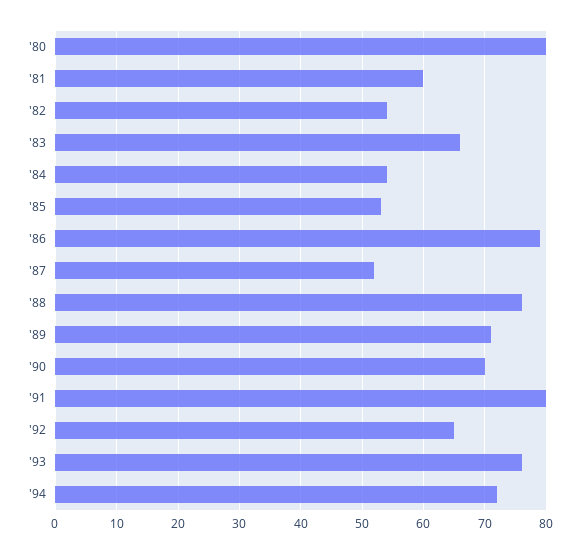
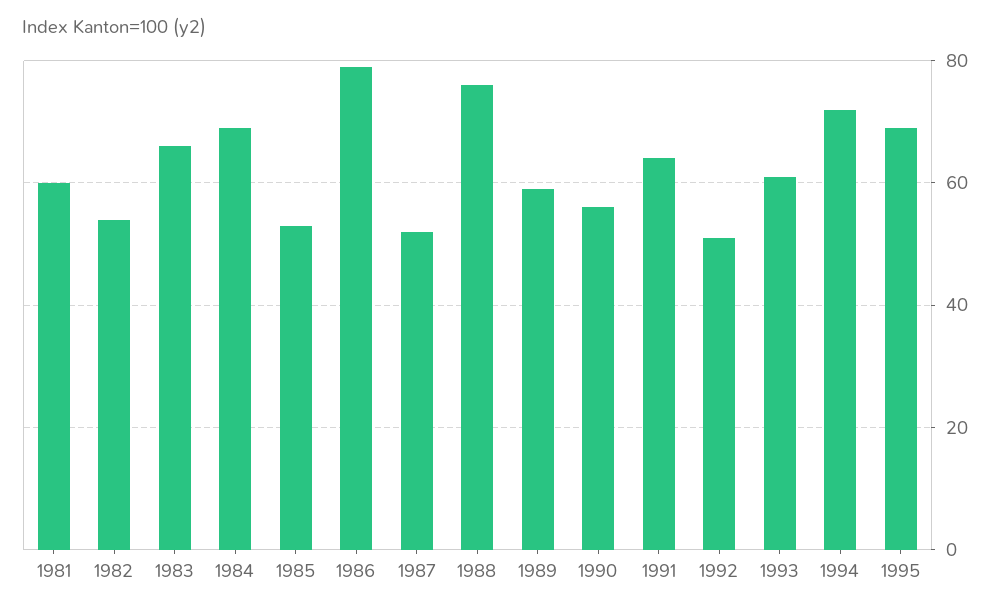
'80: 80 -> none
'84: 54 -> 70
'89: 71 -> 60
'90: 70 -> 55
'91: 80 -> 65
'92: 65 -> 50
'93: 76 -> 60
1995: none -> 70

